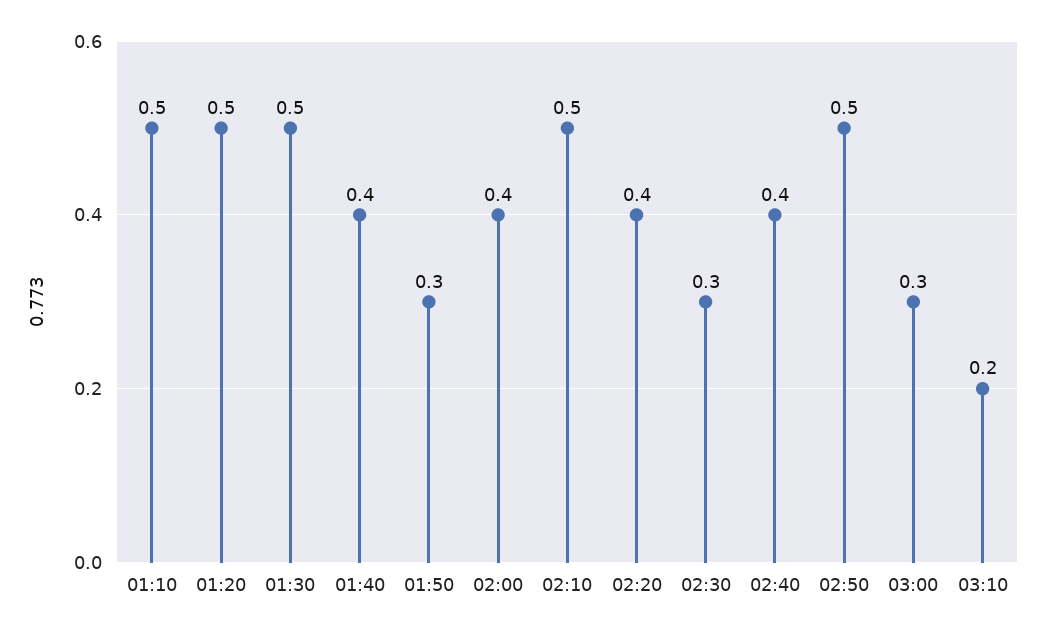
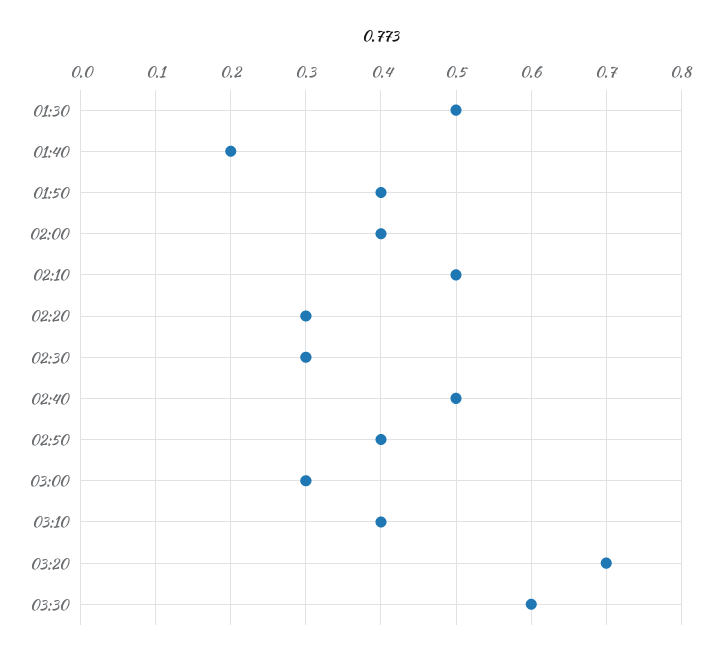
01:10: 0.5 -> none
01:20: 0.5 -> none
01:40: 0.4 -> 0.2
01:50: 0.3 -> 0.4
02:20: 0.4 -> 0.3
02:40: 0.4 -> 0.5
02:50: 0.5 -> 0.4
03:10: 0.2 -> 0.4
03:20: none -> 0.7
03:30: none -> 0.6

